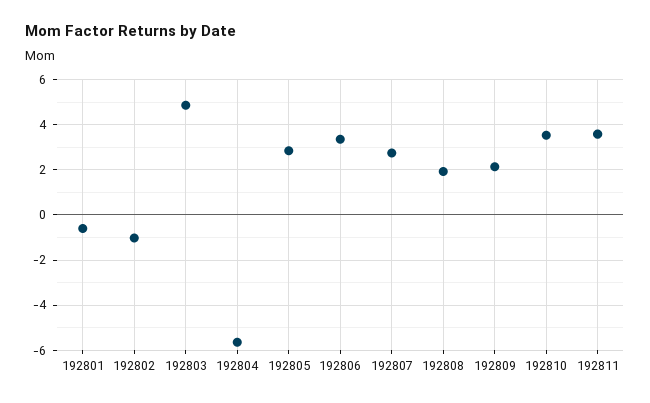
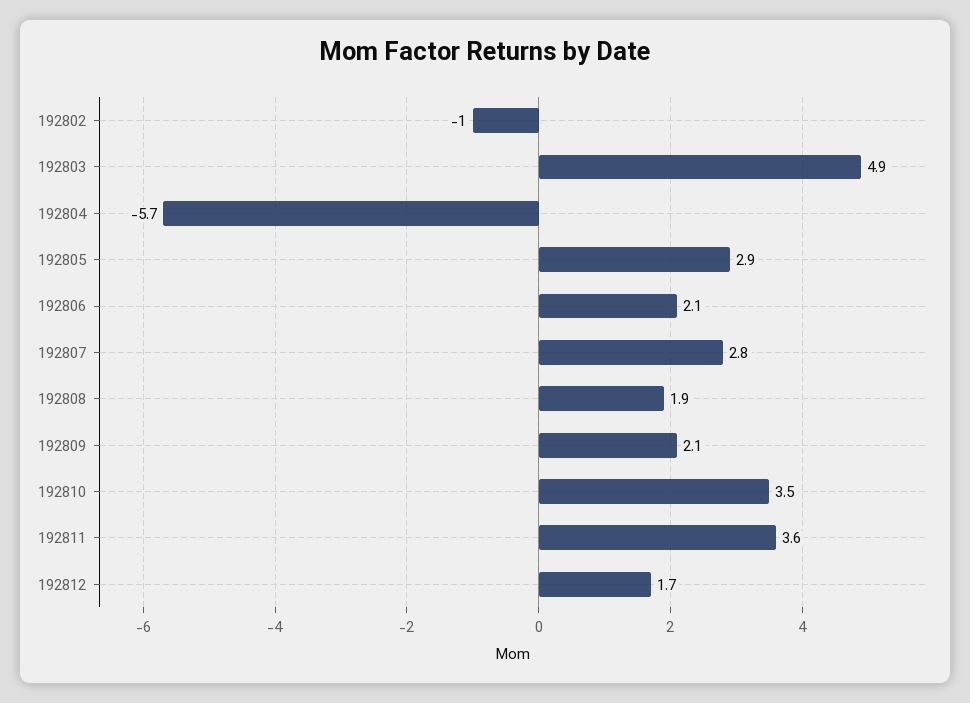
192801: -0.5 -> none
192806: 3.5 -> 2.1
192812: none -> 1.7

